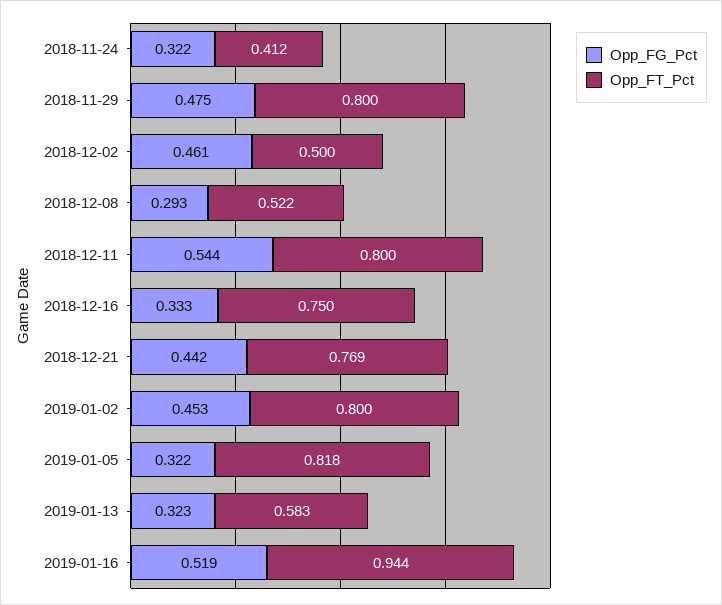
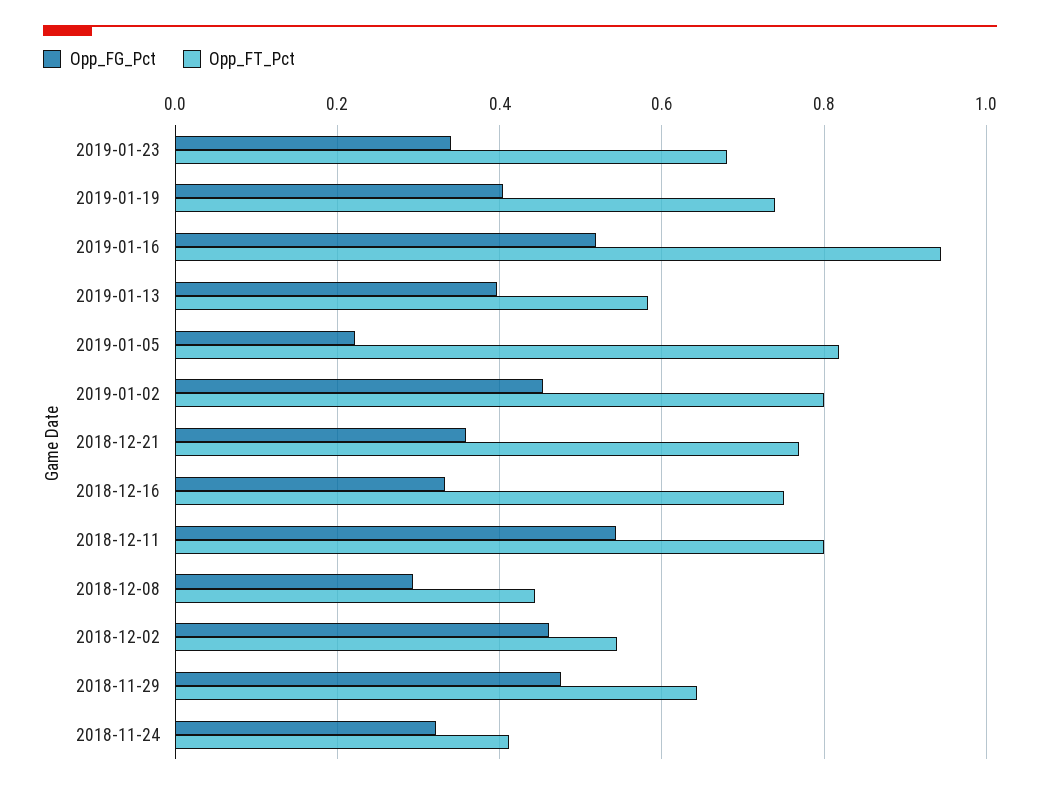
Opp_FT_Pct, 2018-11-29: 0.8 -> 0.64
Opp_FT_Pct, 2018-12-02: 0.5 -> 0.54
Opp_FT_Pct, 2018-12-08: 0.522 -> 0.44
Opp_FG_Pct, 2018-12-21: 0.442 -> 0.36
Opp_FG_Pct, 2019-01-05: 0.322 -> 0.22
Opp_FG_Pct, 2019-01-13: 0.323 -> 0.4
Opp_FG_Pct, 2019-01-23: none -> 0.34
Opp_FT_Pct, 2019-01-23: none -> 0.68
Opp_FG_Pct, 2019-01-19: none -> 0.4
Opp_FT_Pct, 2019-01-19: none -> 0.74

